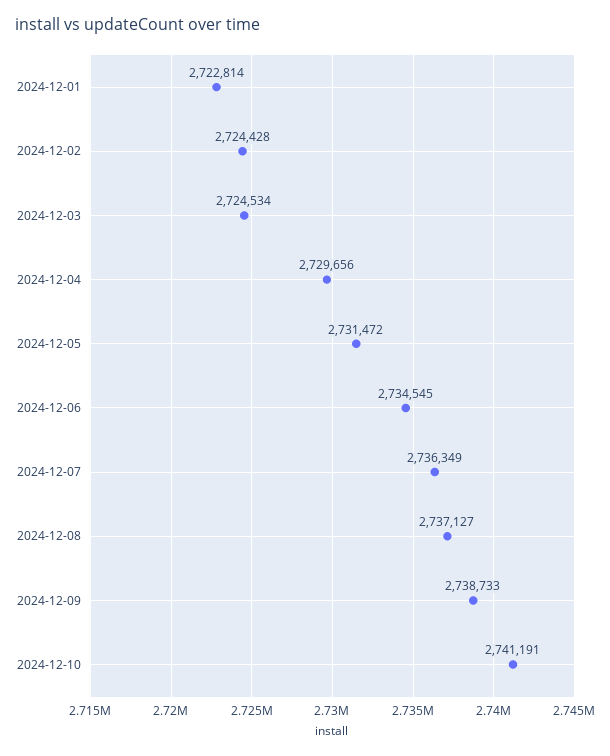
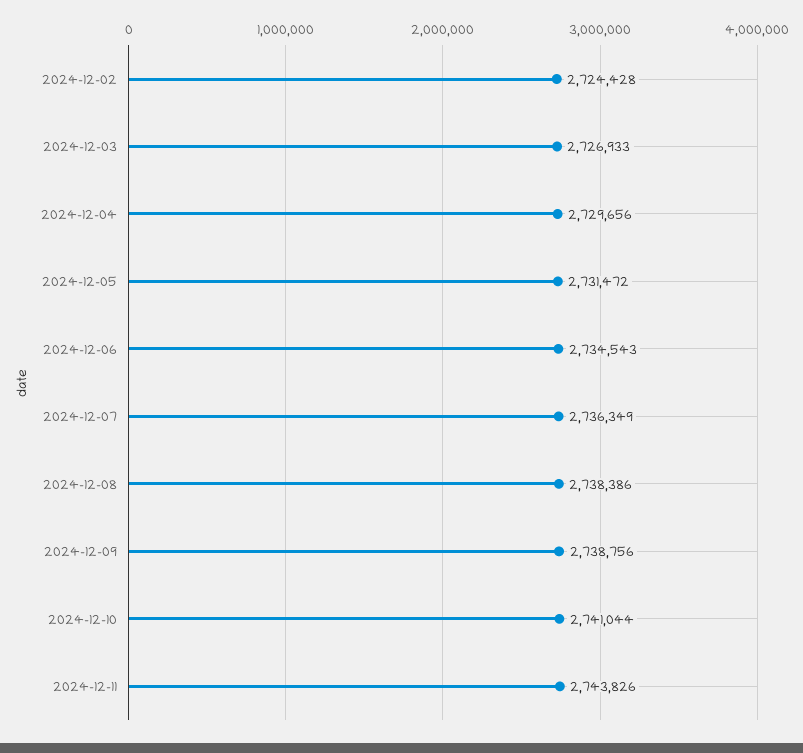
2024-12-01: 2722814 -> none
2024-12-03: 2724534 -> 2726933
2024-12-06: 2734545 -> 2734543
2024-12-08: 2737127 -> 2738386
2024-12-09: 2738733 -> 2738756
2024-12-10: 2741191 -> 2741044
2024-12-11: none -> 2743826

